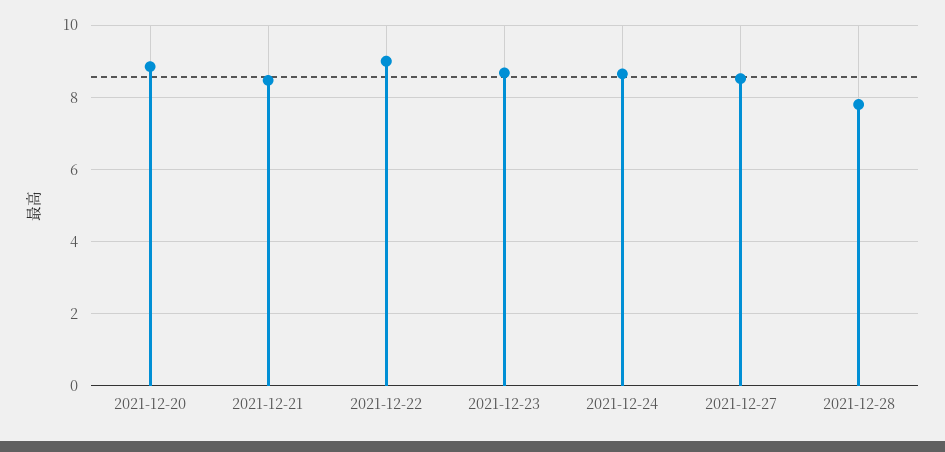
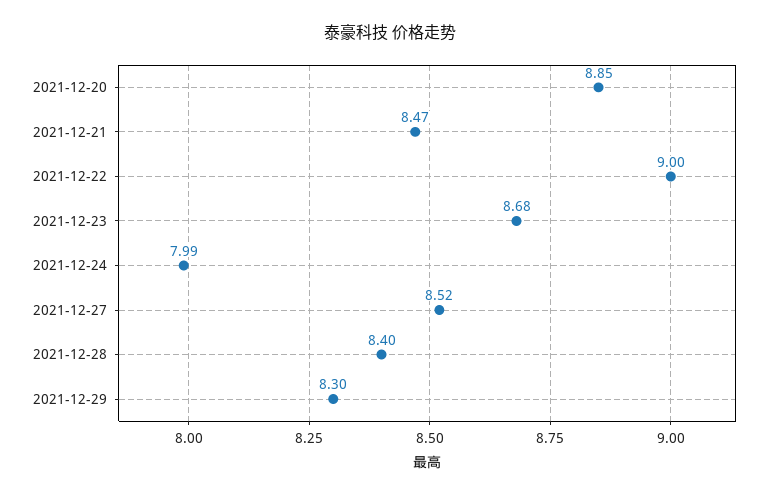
2021-12-24: 8.6 -> 7.99
2021-12-28: 7.8 -> 8.4
2021-12-29: none -> 8.3

